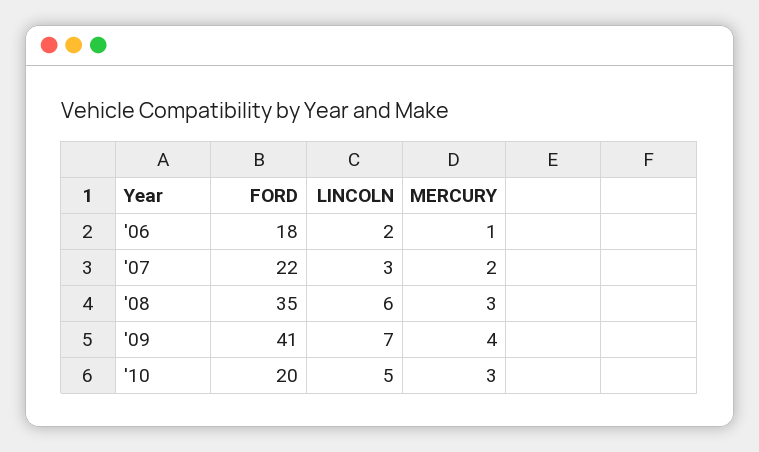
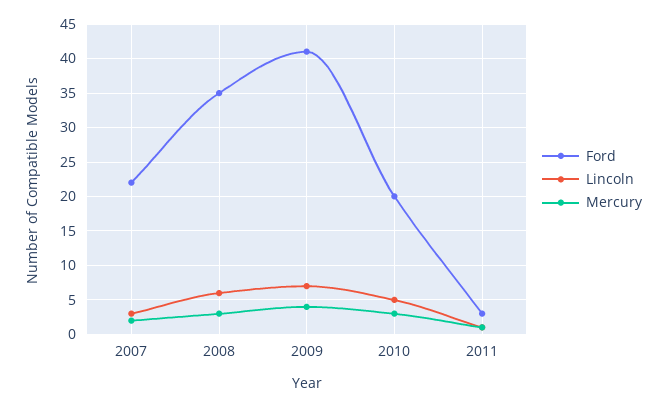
FORD, '06: 18 -> none
LINCOLN, '06: 2 -> none
MERCURY, '06: 1 -> none
FORD, 2011: none -> 3
LINCOLN, 2011: none -> 1
MERCURY, 2011: none -> 1

